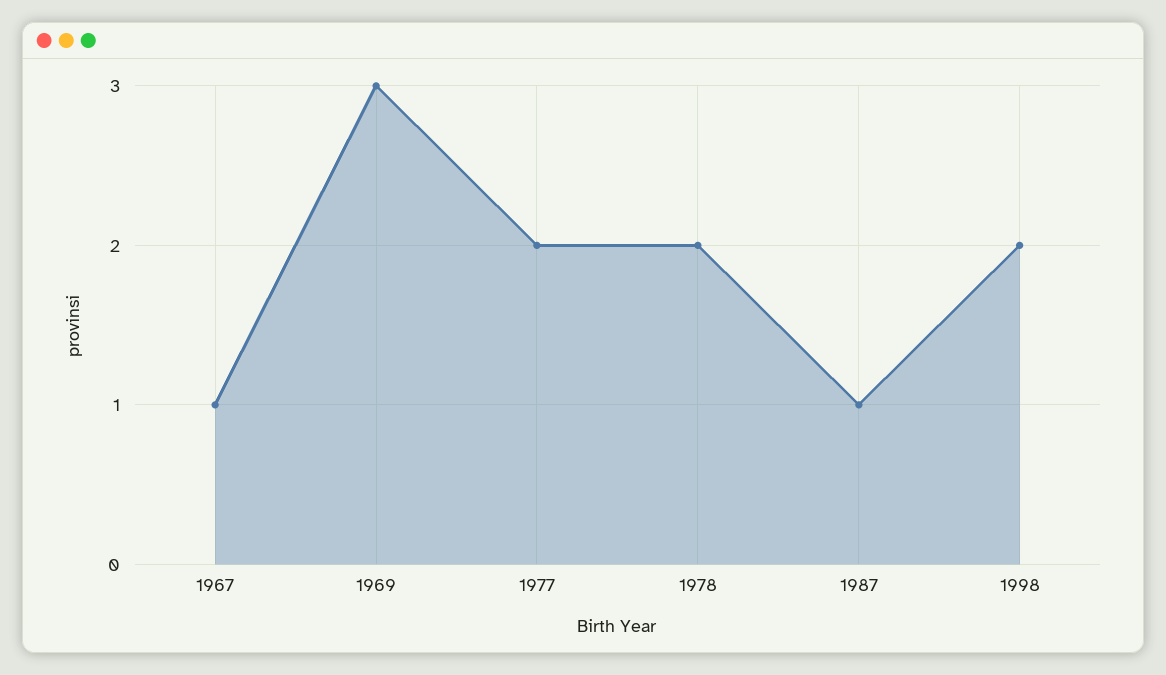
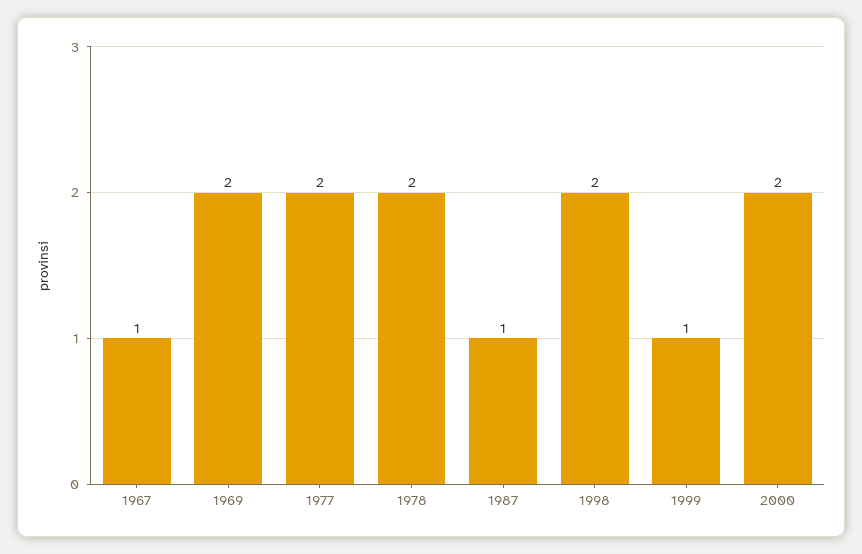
1969: 3 -> 2
1999: none -> 1
2000: none -> 2

